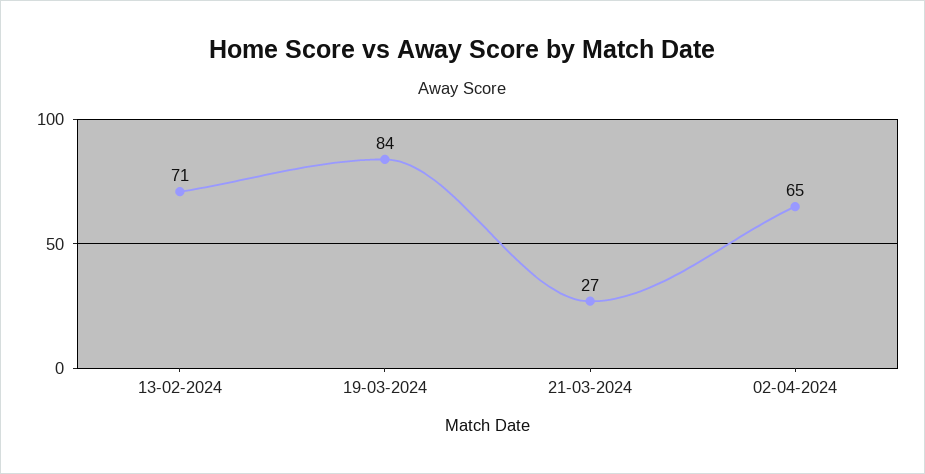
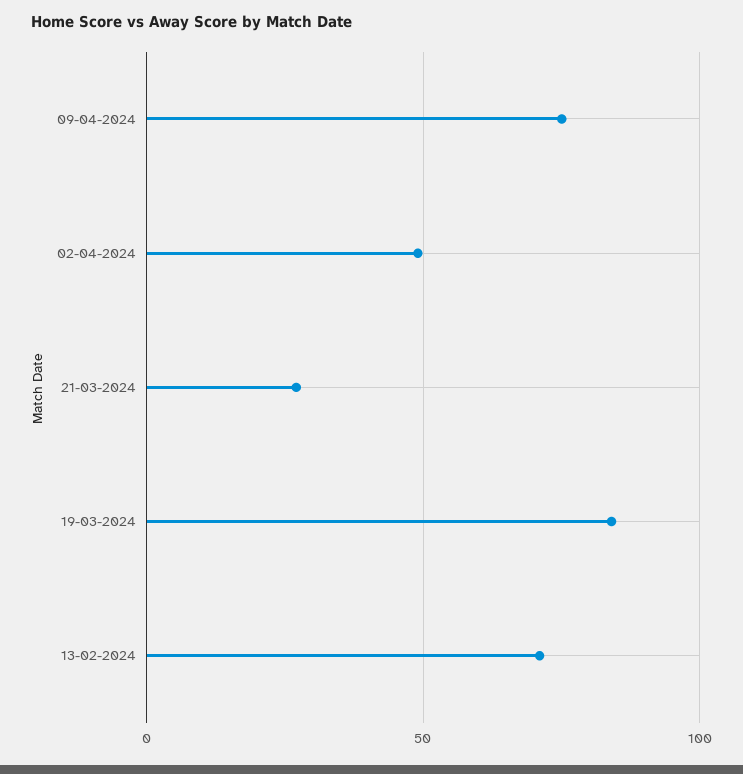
02-04-2024: 65 -> 50
09-04-2024: none -> 75

